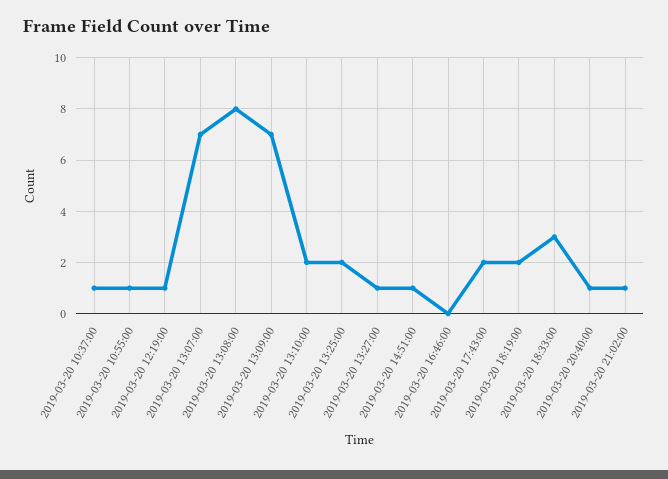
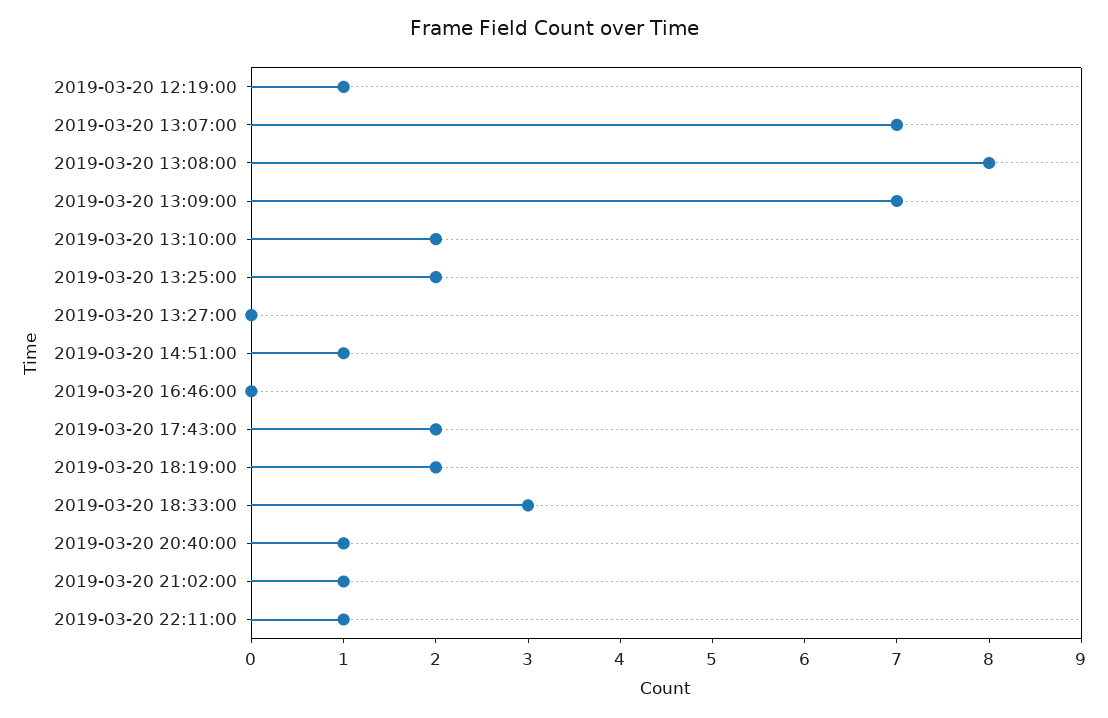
2019-03-20 10:37:00: 1 -> none
2019-03-20 10:55:00: 1 -> none
2019-03-20 13:27:00: 1 -> 0
2019-03-20 22:11:00: none -> 1

